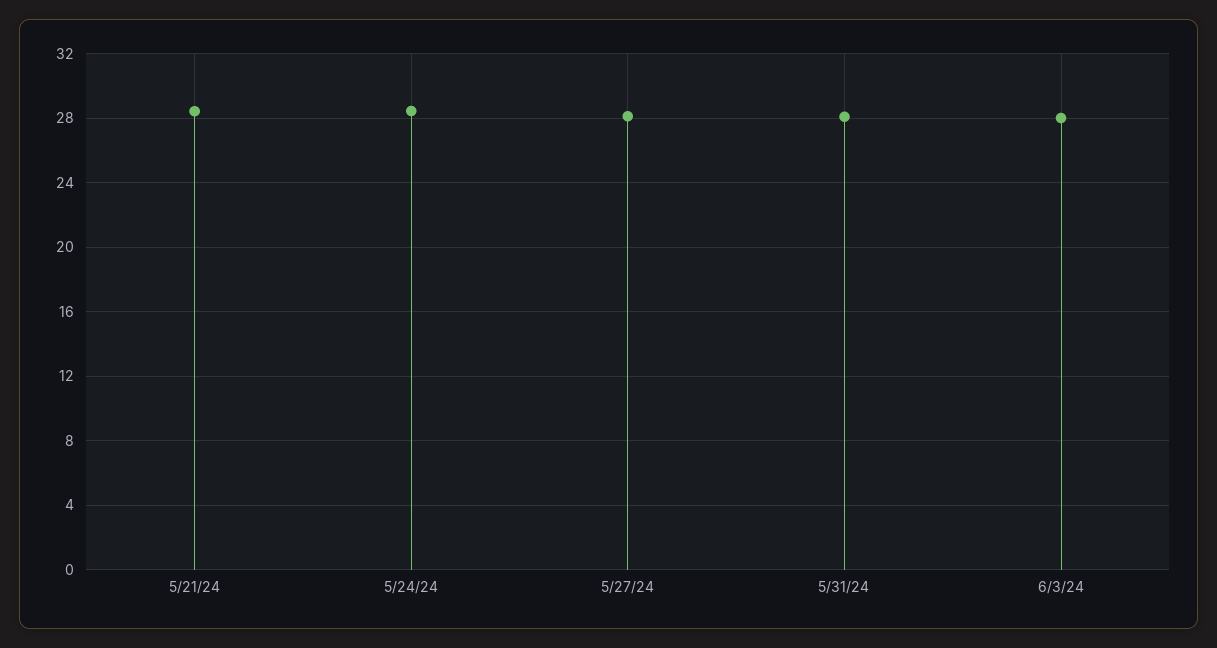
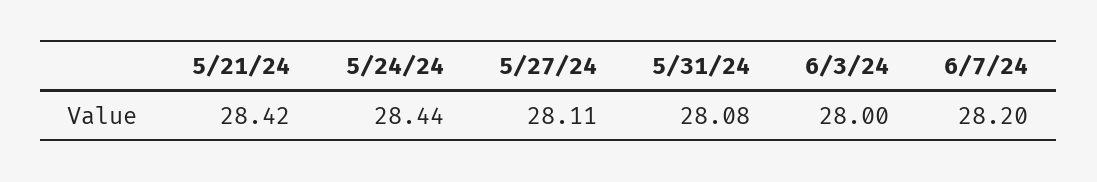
6/7/24: none -> 28.2

